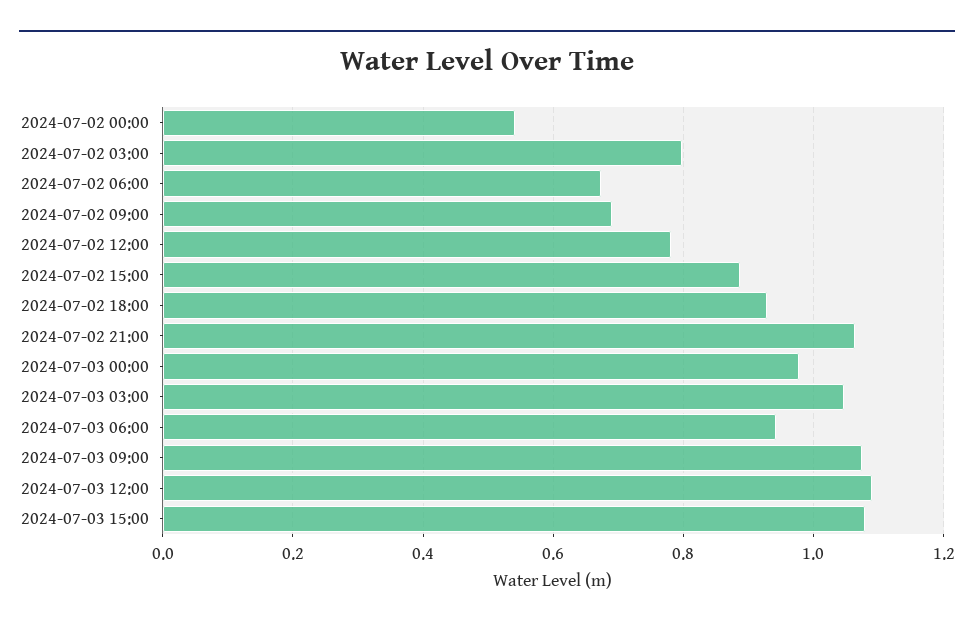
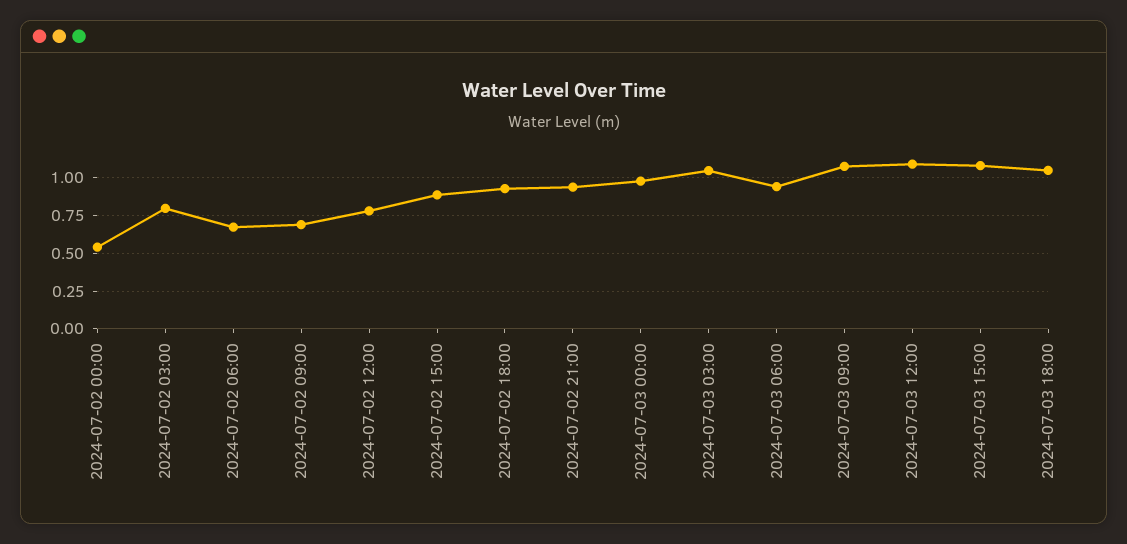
2024-07-02 21:00: 1.06 -> 0.95
2024-07-03 18:00: none -> 1.05

